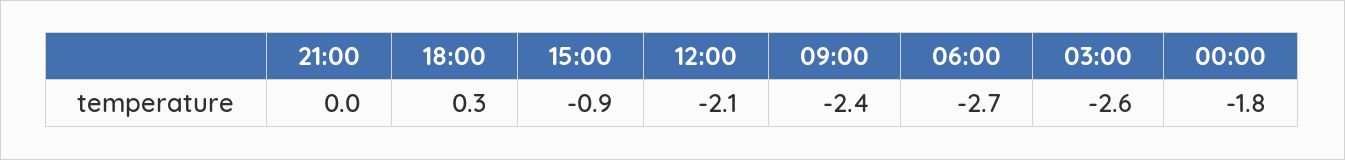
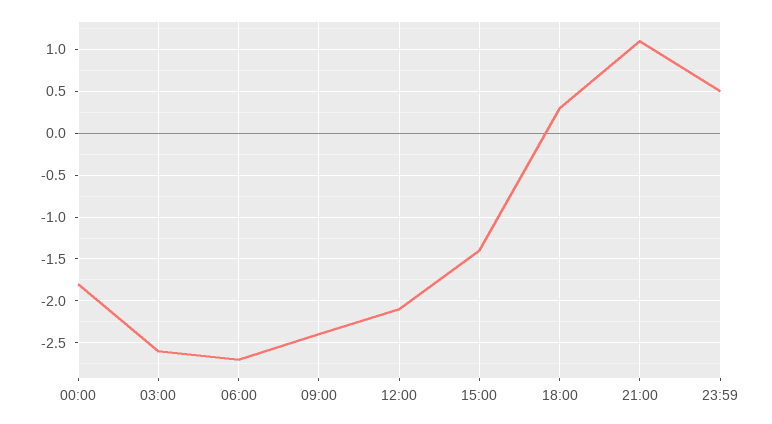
21:00: 0 -> 1.1
15:00: -0.9 -> -1.4
23:59: none -> 0.5

